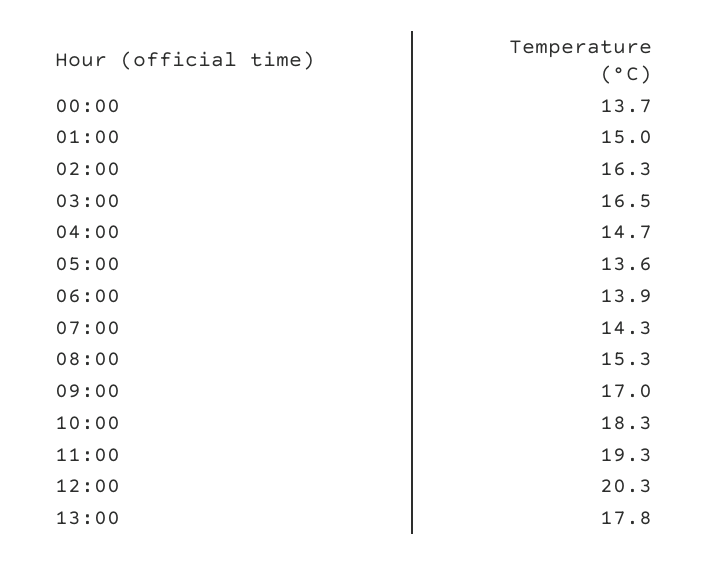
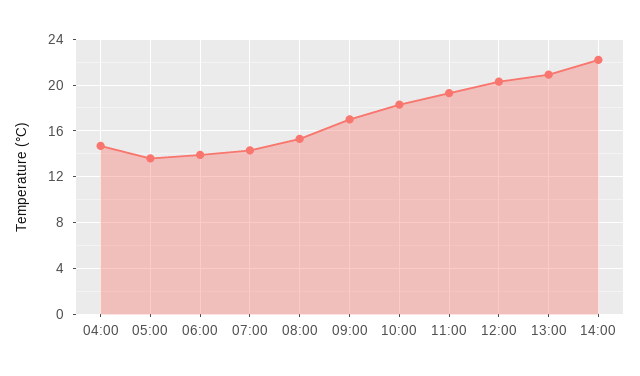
00:00: 13.7 -> none
01:00: 15 -> none
02:00: 16.3 -> none
03:00: 16.5 -> none
13:00: 17.8 -> 21
14:00: none -> 22

